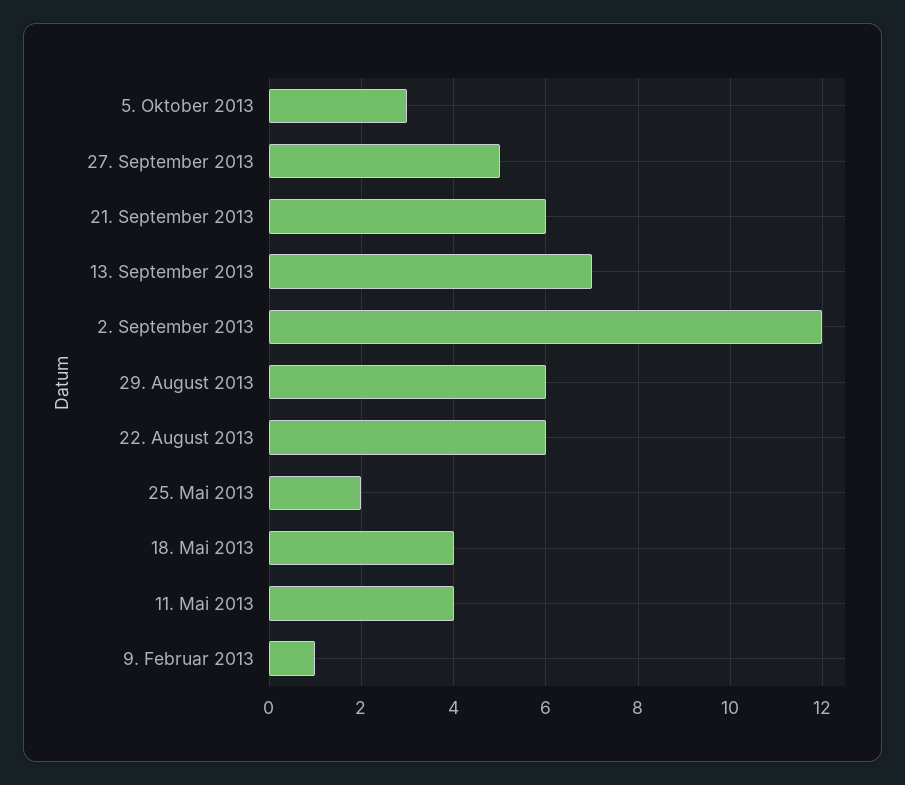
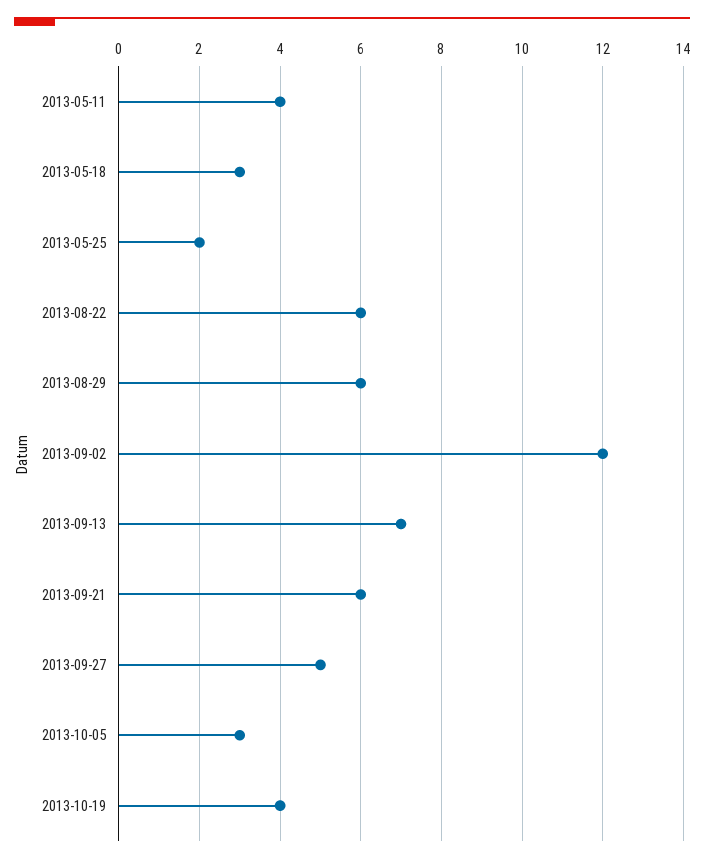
18. Mai 2013: 4 -> 3
9. Februar 2013: 1 -> none
2013-10-19: none -> 4

